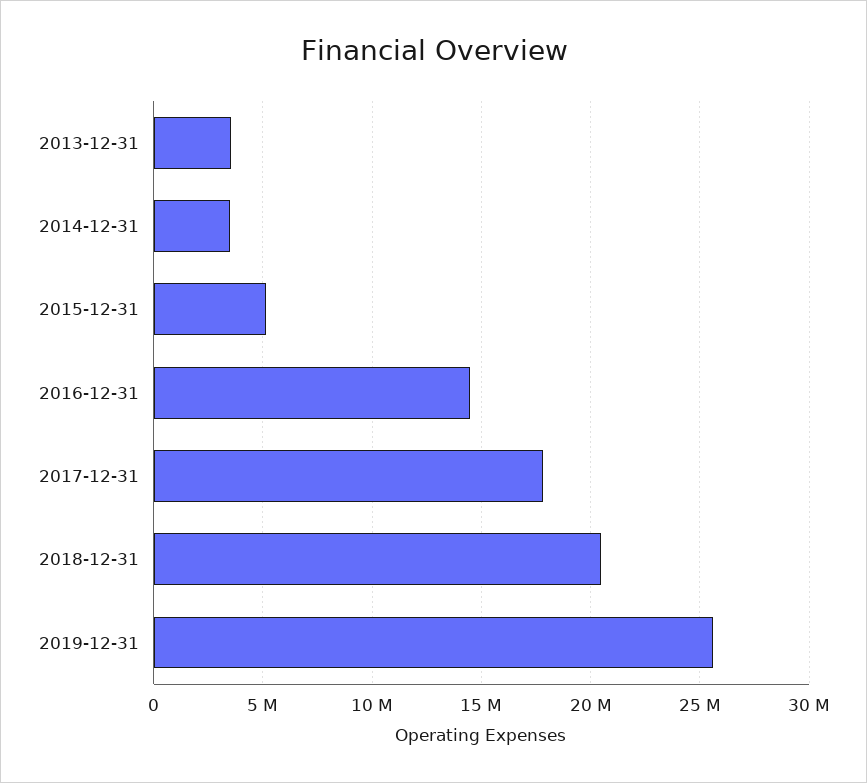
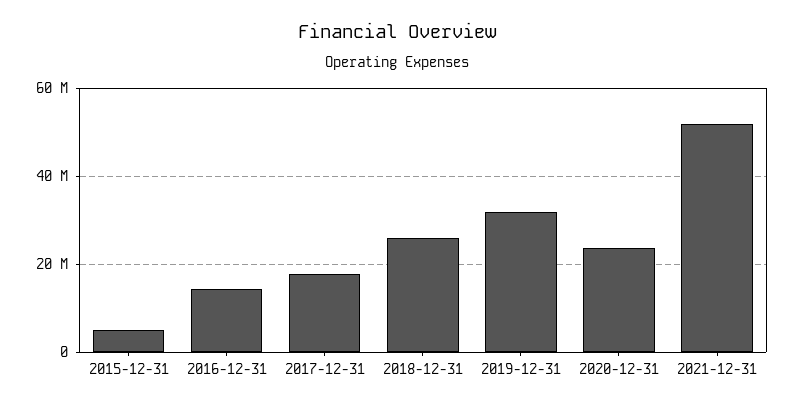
2013-12-31: 3500000 -> none
2014-12-31: 3500000 -> none
2018-12-31: 20500000 -> 26000000
2019-12-31: 25500000 -> 32000000
2020-12-31: none -> 24000000
2021-12-31: none -> 52000000

